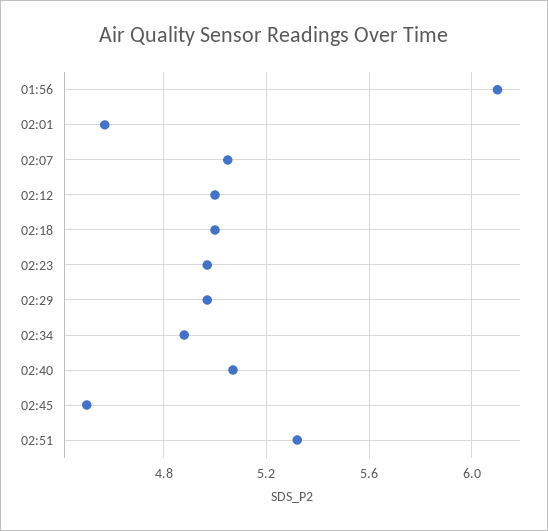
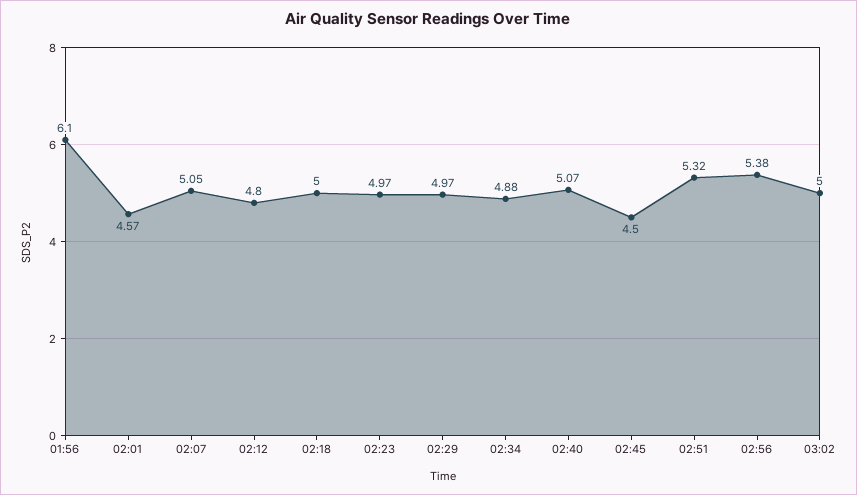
02:12: 5 -> 4.8
02:56: none -> 5.38
03:02: none -> 5

